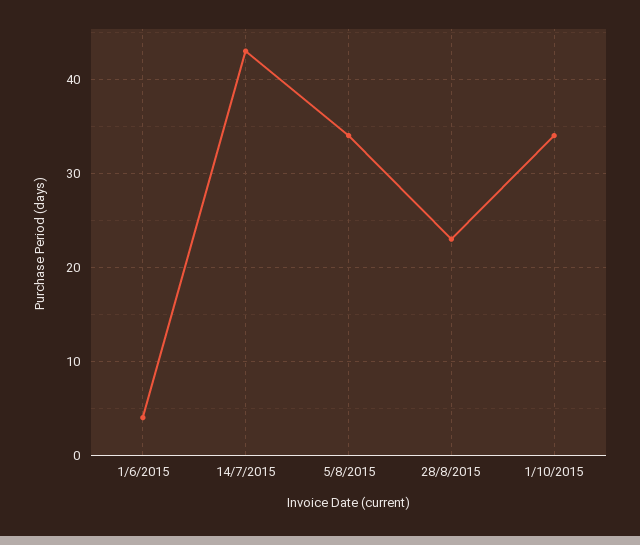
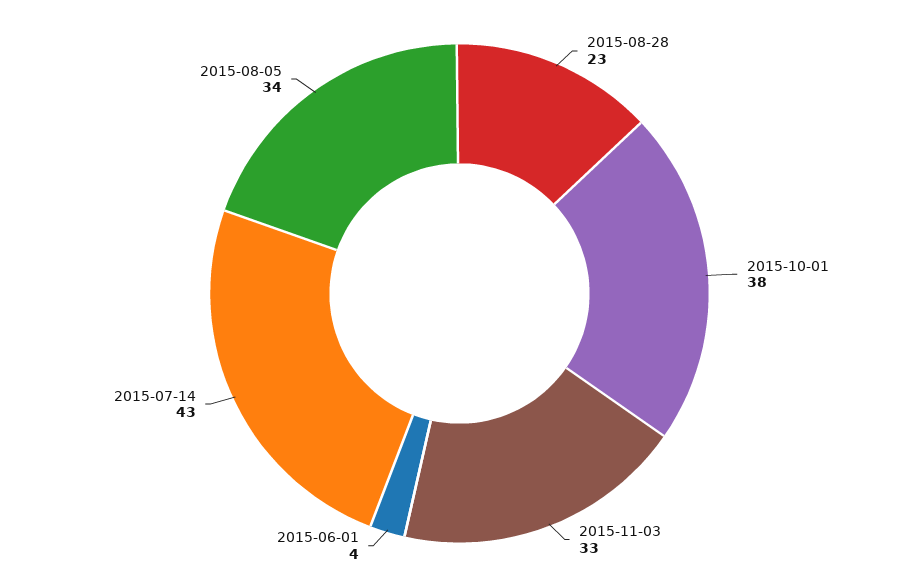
1/10/2015: 34 -> 38
2015-11-03: none -> 33

